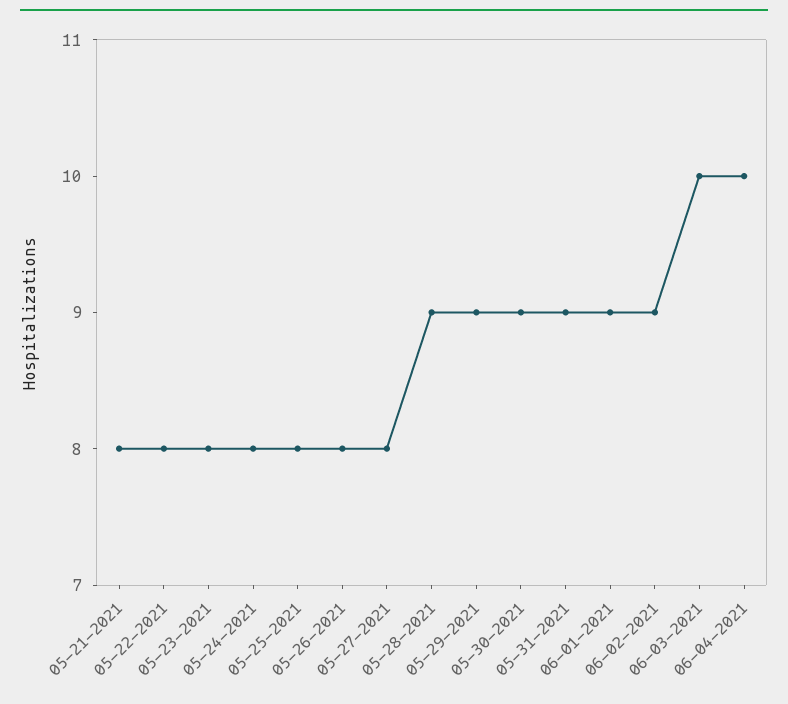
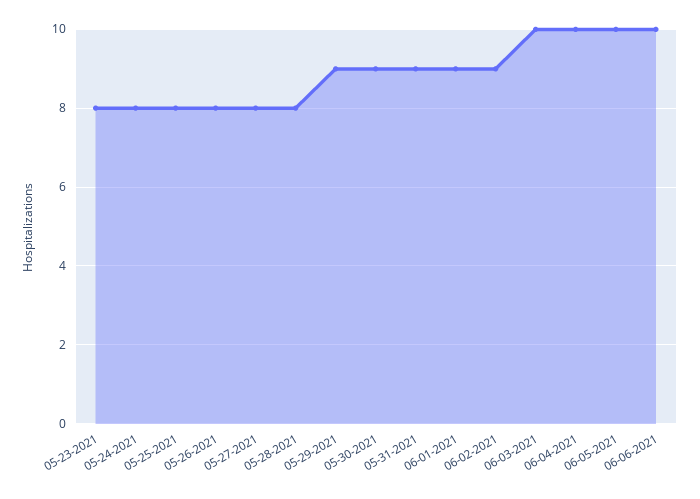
05-21-2021: 8 -> none
05-22-2021: 8 -> none
05-28-2021: 9 -> 8
06-05-2021: none -> 10
06-06-2021: none -> 10

